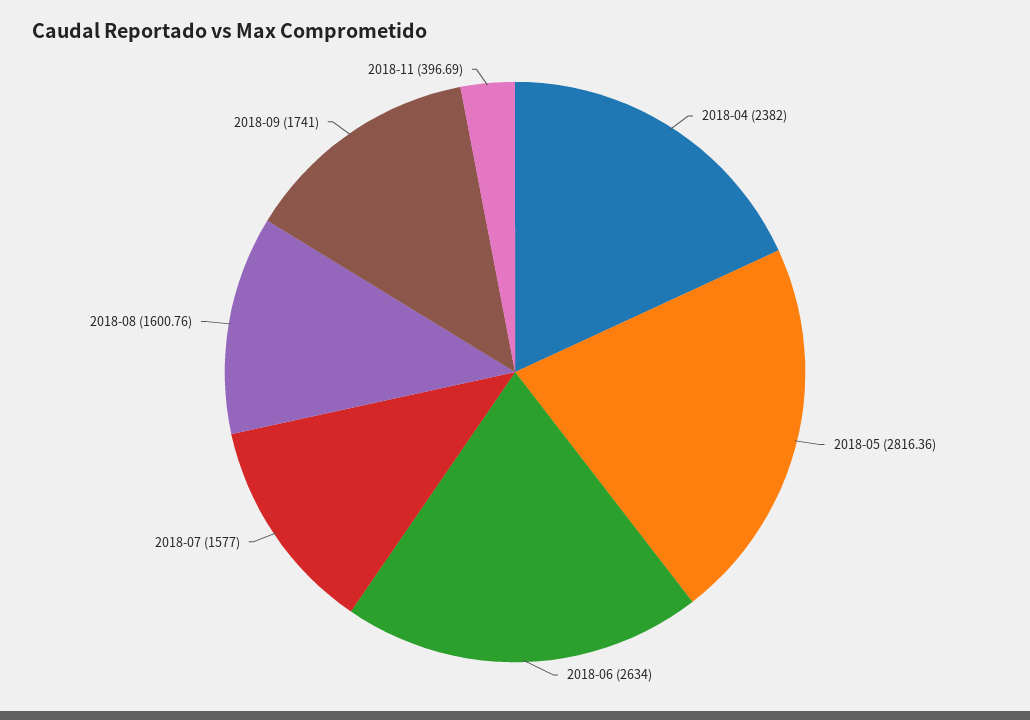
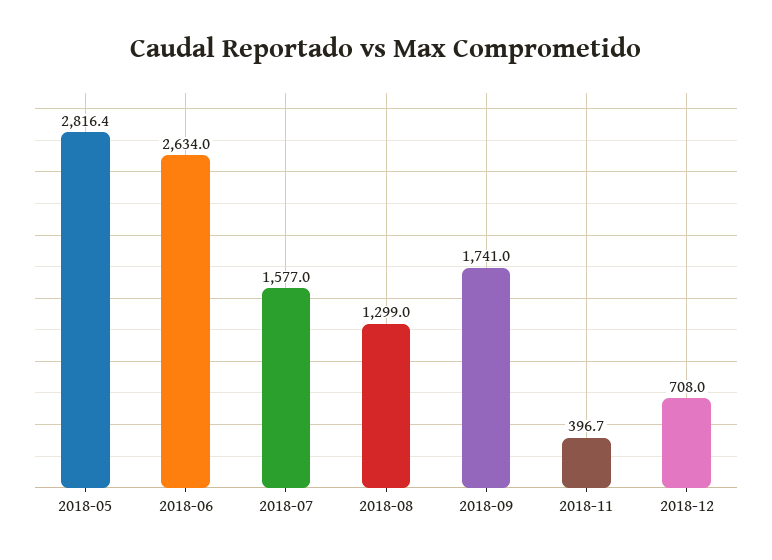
2018-04: 2382 -> none
2018-08: 1600.76 -> 1299
2018-12: none -> 708

